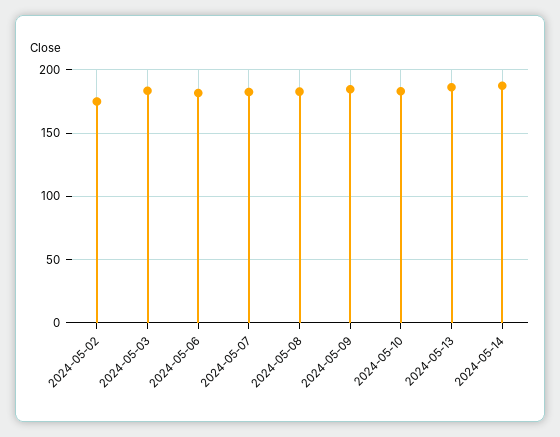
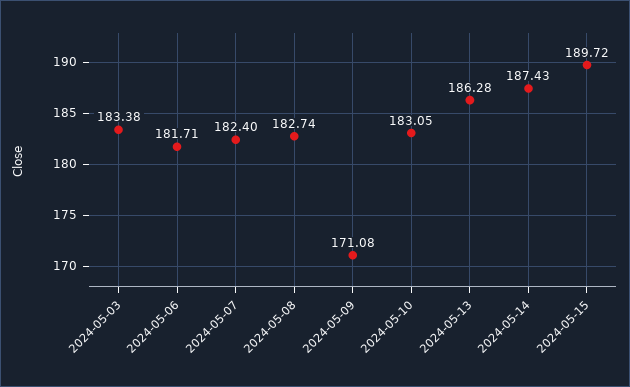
2024-05-02: 175 -> none
2024-05-09: 185 -> 171.08
2024-05-15: none -> 189.72

